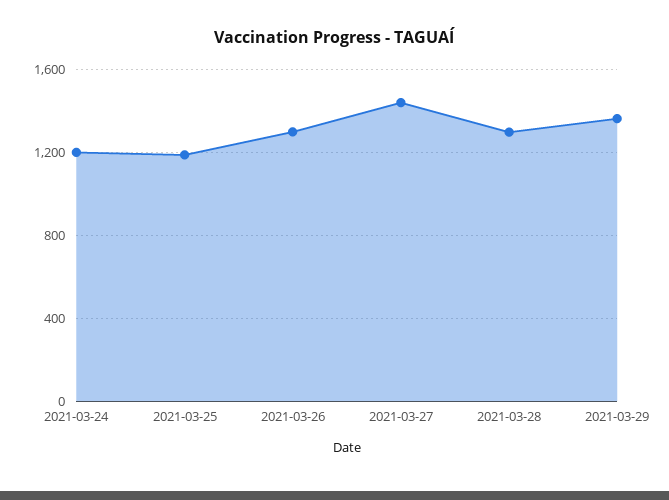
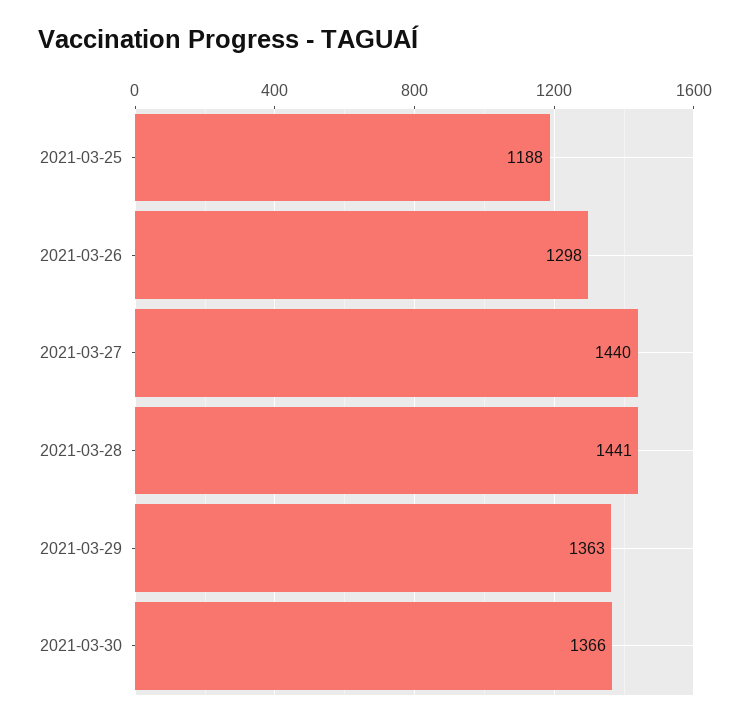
2021-03-24: 1200 -> none
2021-03-28: 1300 -> 1441
2021-03-30: none -> 1366

